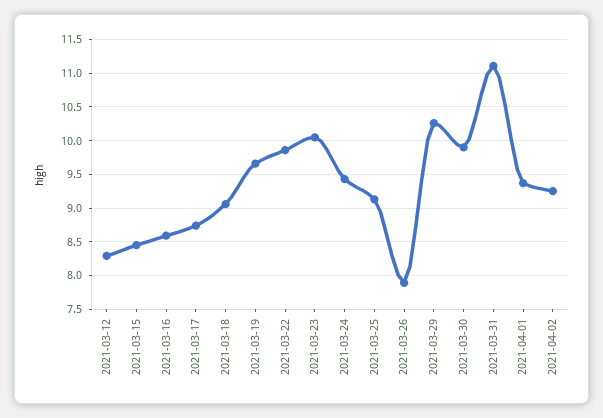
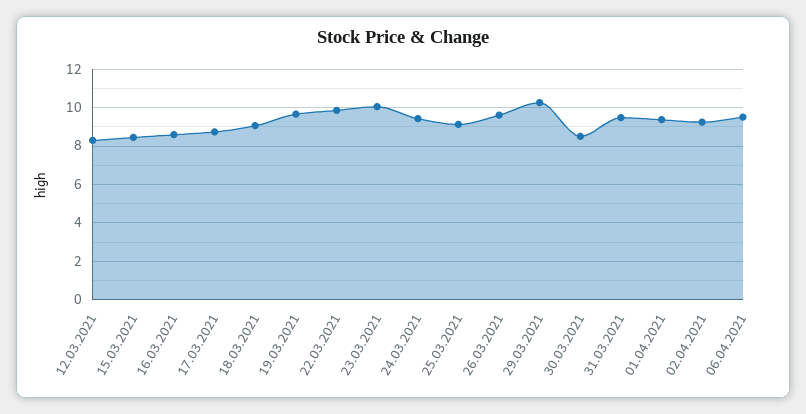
2021-03-26: 7.9 -> 9.5
2021-03-30: 9.9 -> 8.5
2021-03-31: 11.1 -> 9.5
06.04.2021: none -> 9.5

